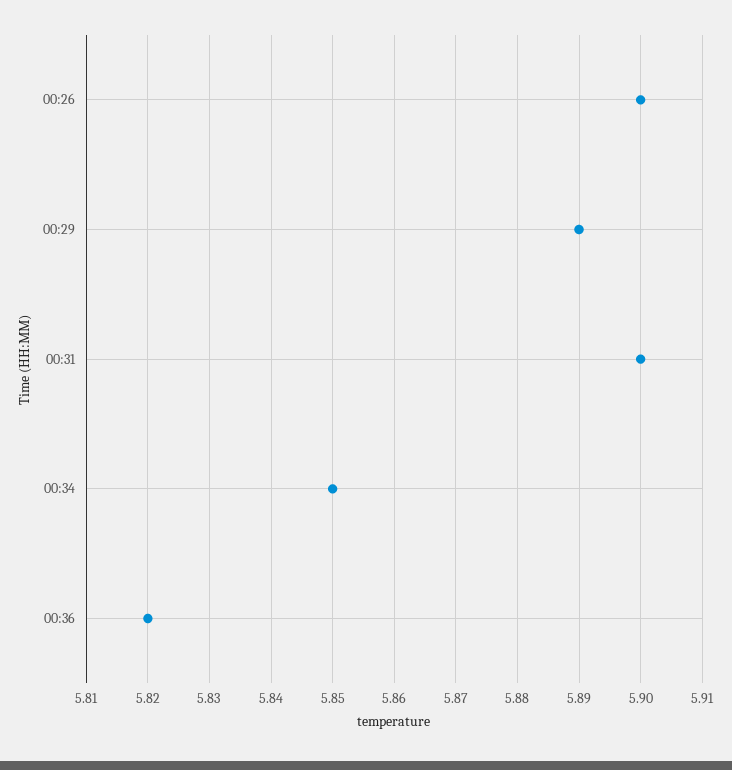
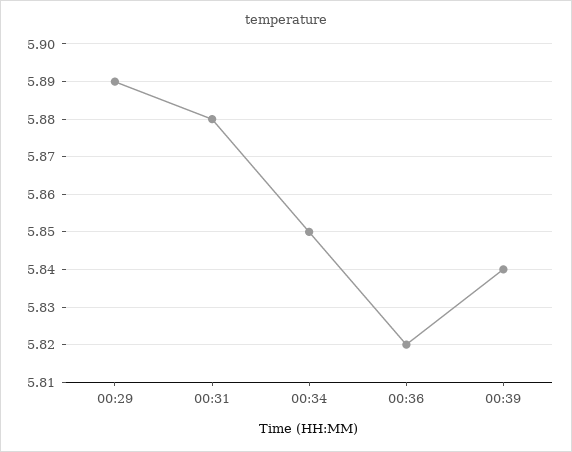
00:26: 5.9 -> none
00:31: 5.9 -> 5.88
00:39: none -> 5.84

